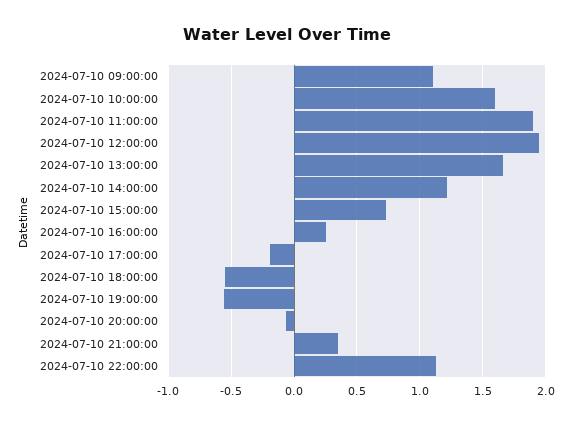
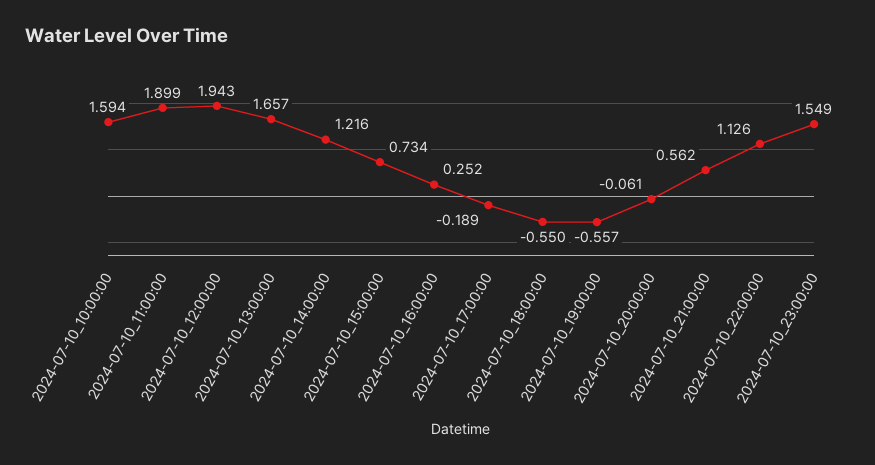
2024-07-10 09:00:00: 1.1 -> none
2024-07-10 21:00:00: 0.35 -> 0.562
2024-07-10_23:00:00: none -> 1.549

